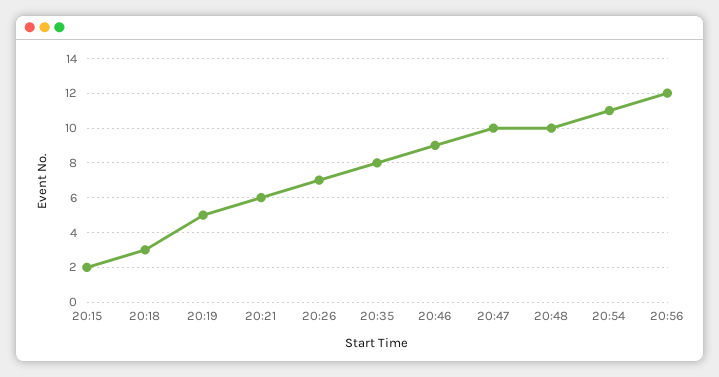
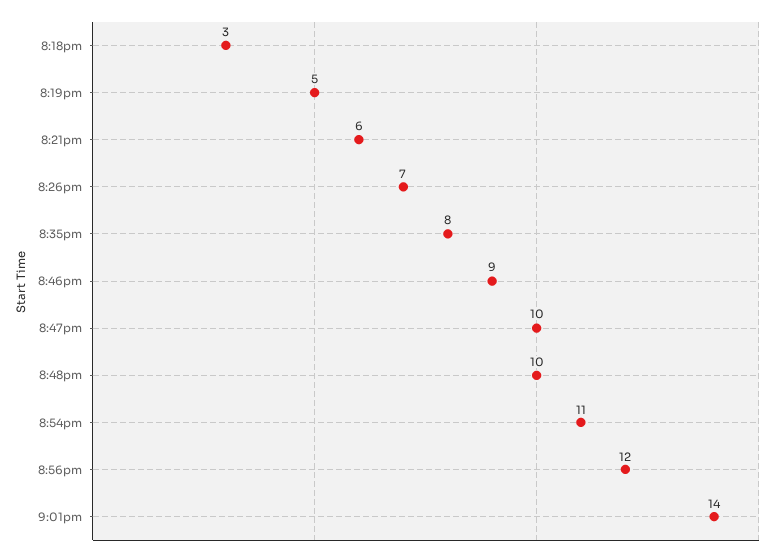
20:15: 2 -> none
9:01pm: none -> 14

